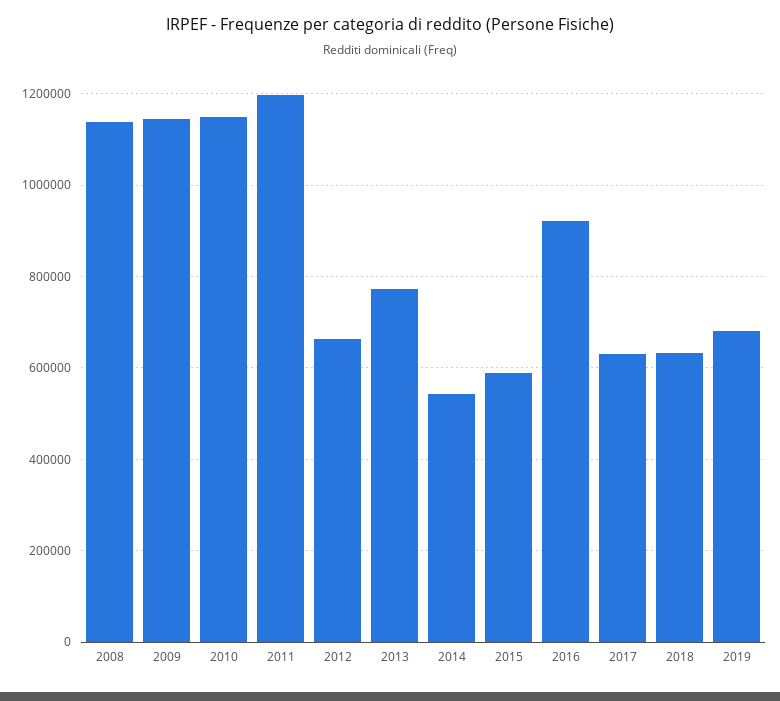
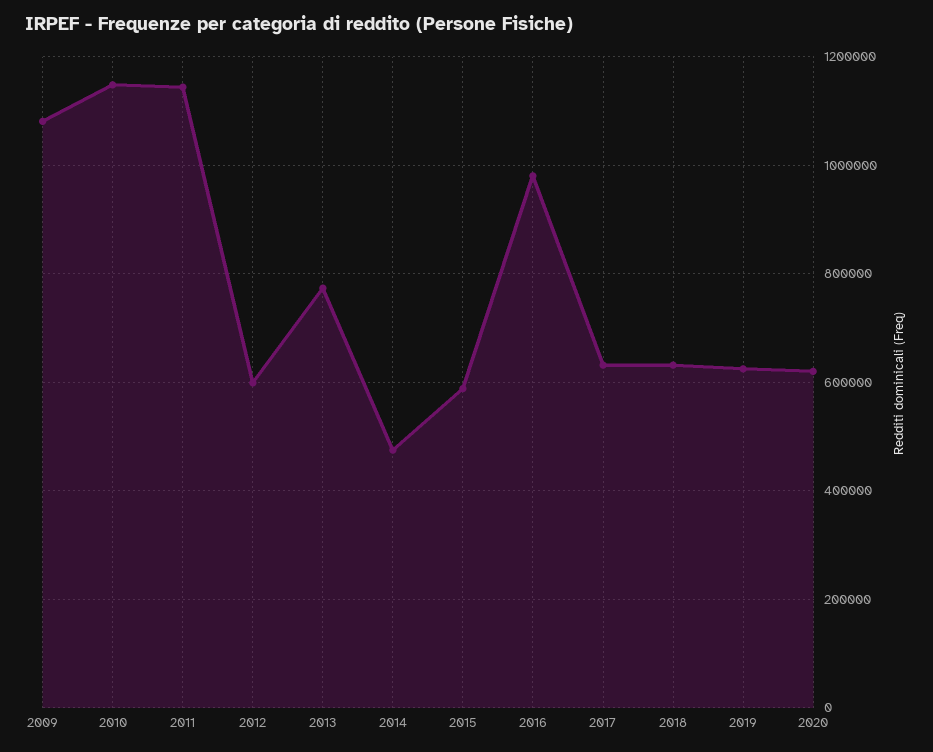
2008: 1140000 -> none
2009: 1140000 -> 1080000
2011: 1200000 -> 1140000
2012: 660000 -> 600000
2014: 540000 -> 480000
2016: 920000 -> 980000
2019: 680000 -> 620000
2020: none -> 620000

